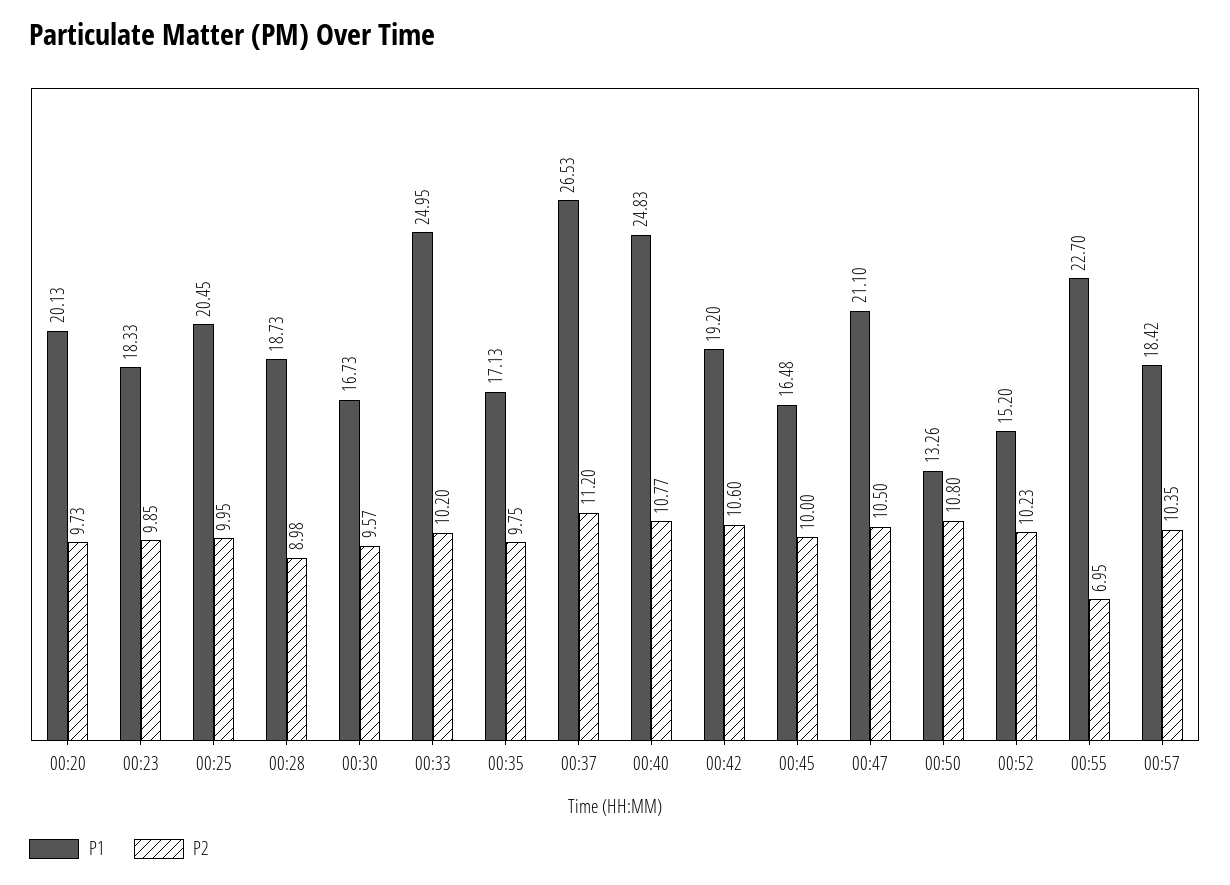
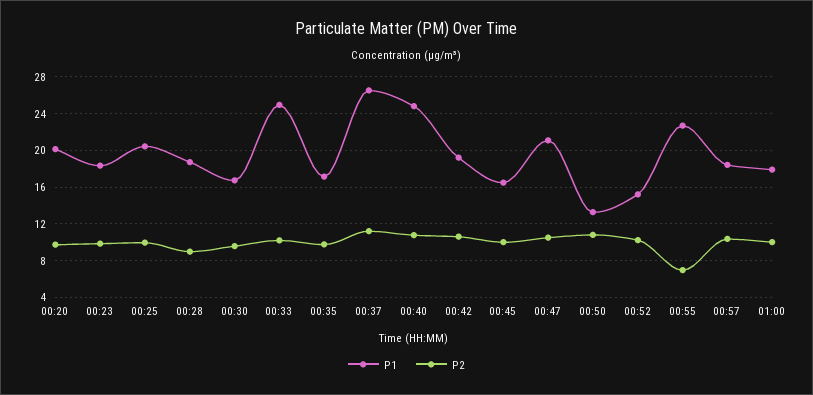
P1, 01:00: none -> 18
P2, 01:00: none -> 10

